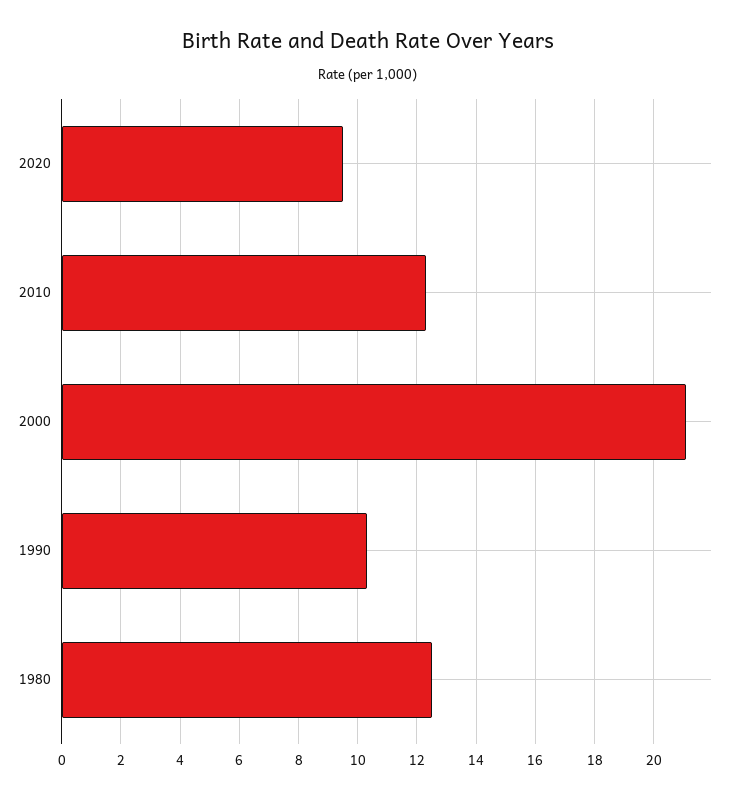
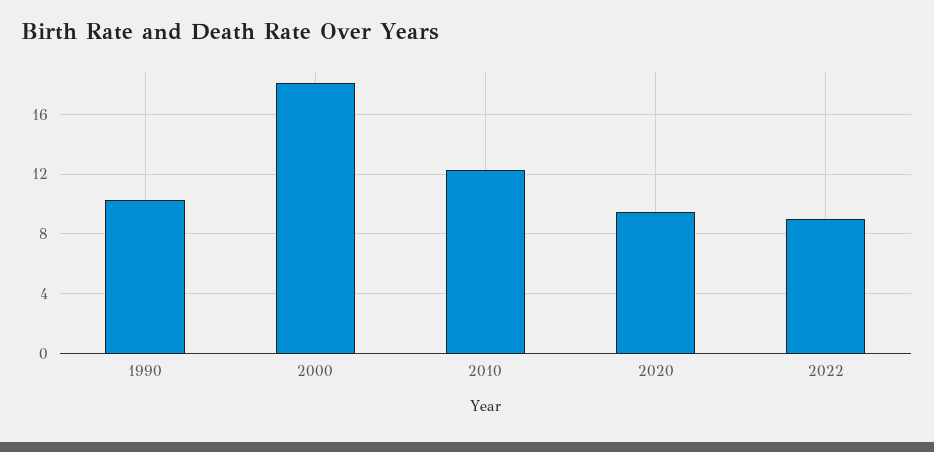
2000: 21 -> 18
1980: 12.5 -> none
2022: none -> 9

